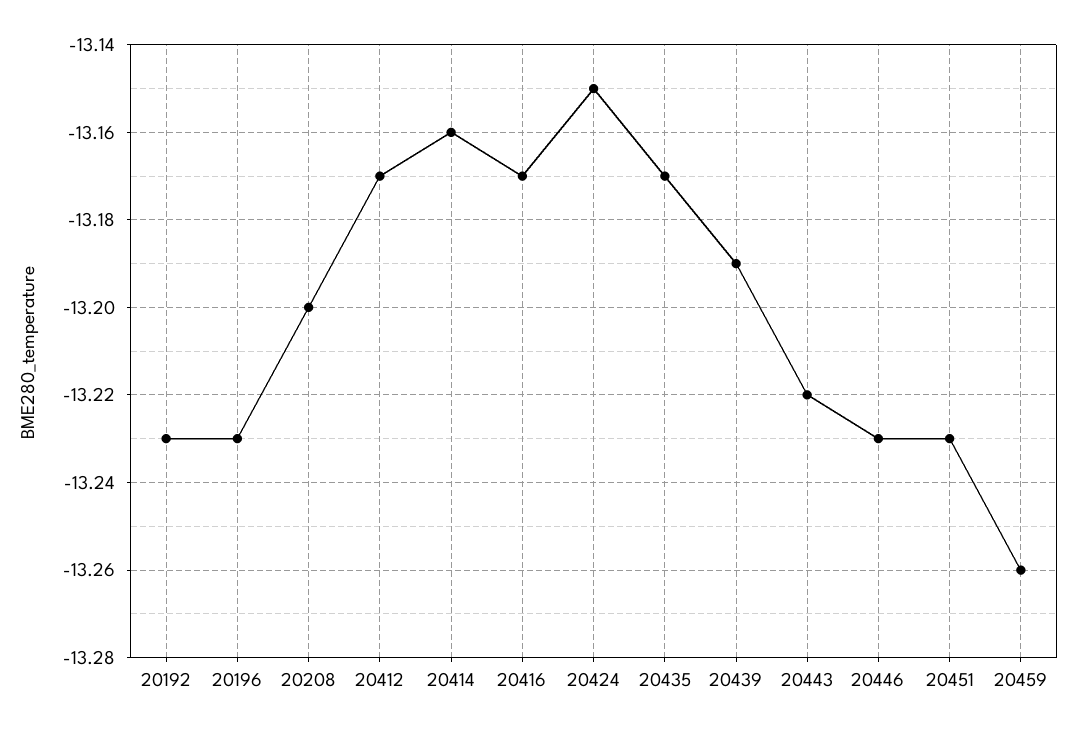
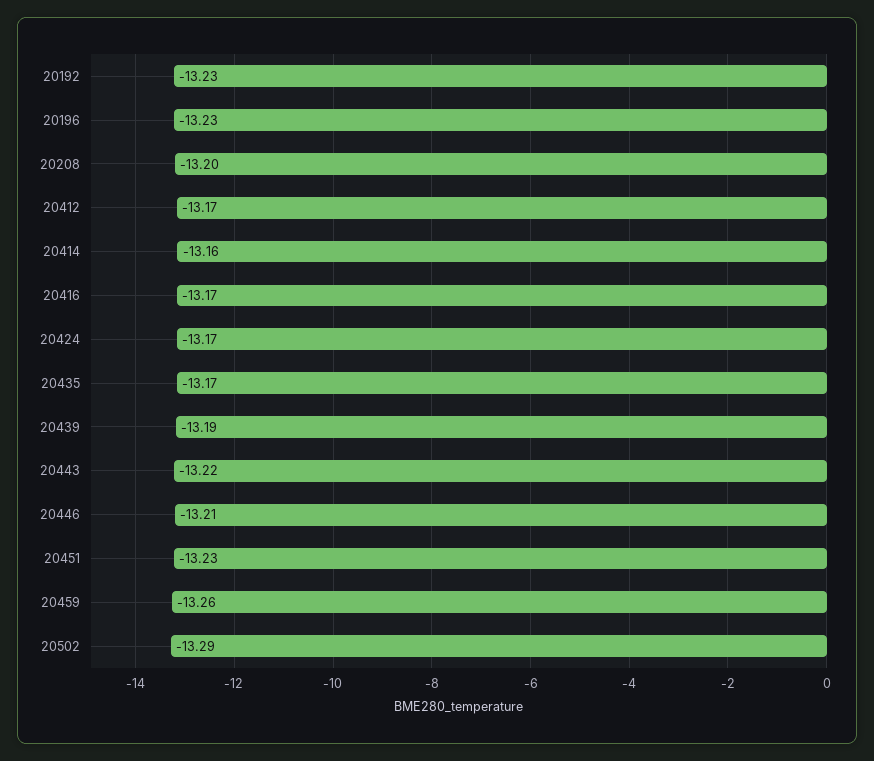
20424: -13.15 -> -13.17
20446: -13.23 -> -13.21
20502: none -> -13.29

